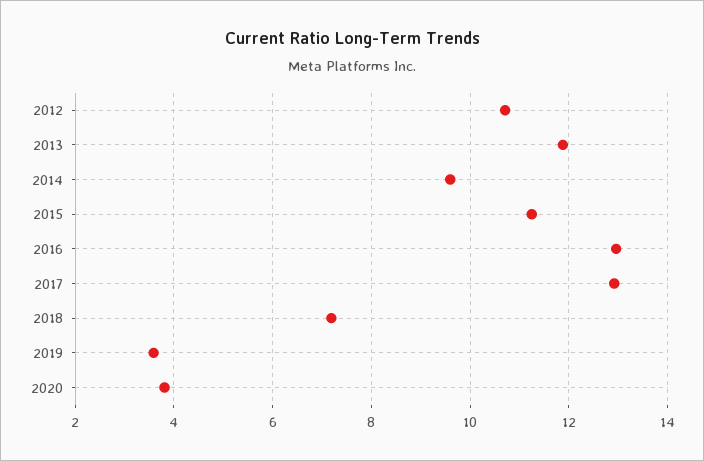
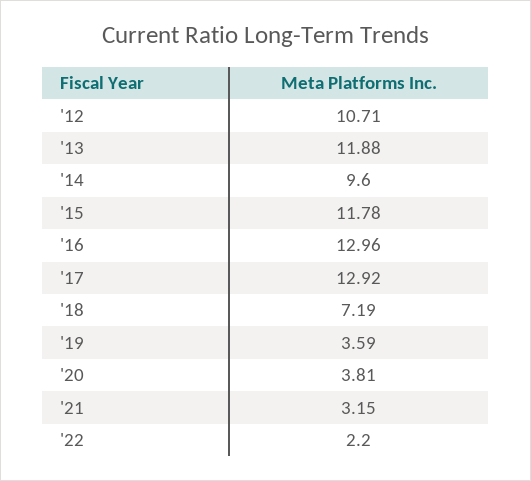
2015: 11.2 -> 11.78
'21: none -> 3.15
'22: none -> 2.2

